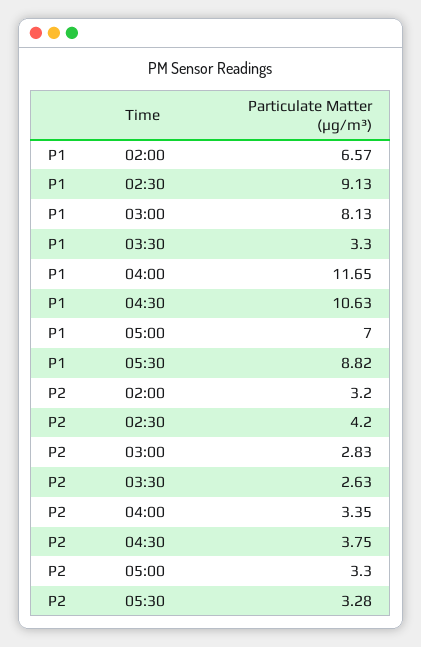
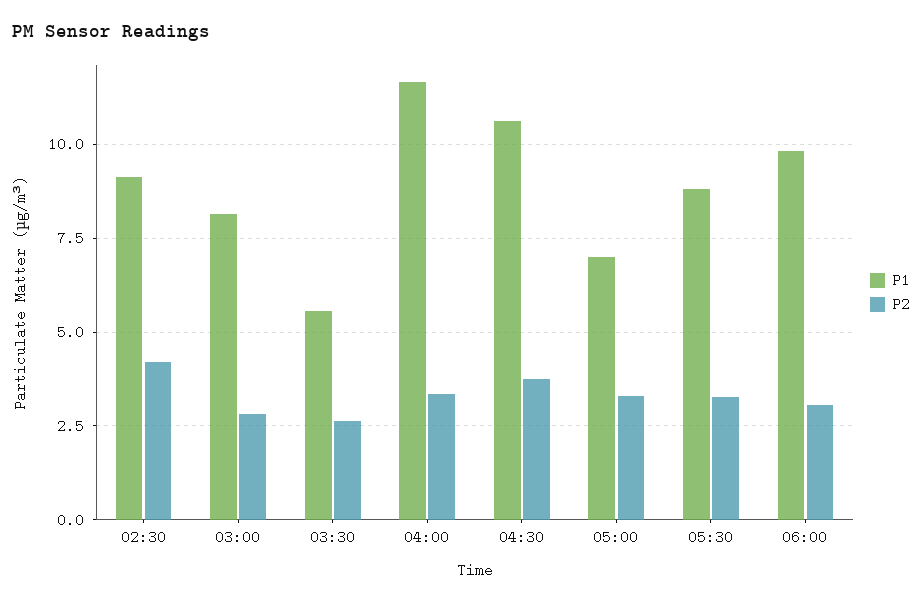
P1, 02:00: 6.57 -> none
P1, 03:30: 3.3 -> 5.5
P2, 02:00: 3.2 -> none
P1, 06:00: none -> 9.75
P2, 06:00: none -> 3

